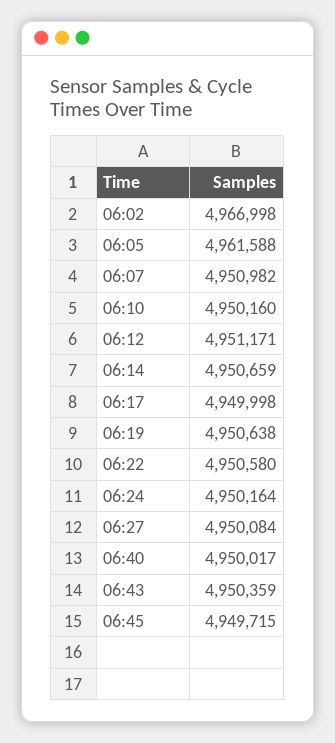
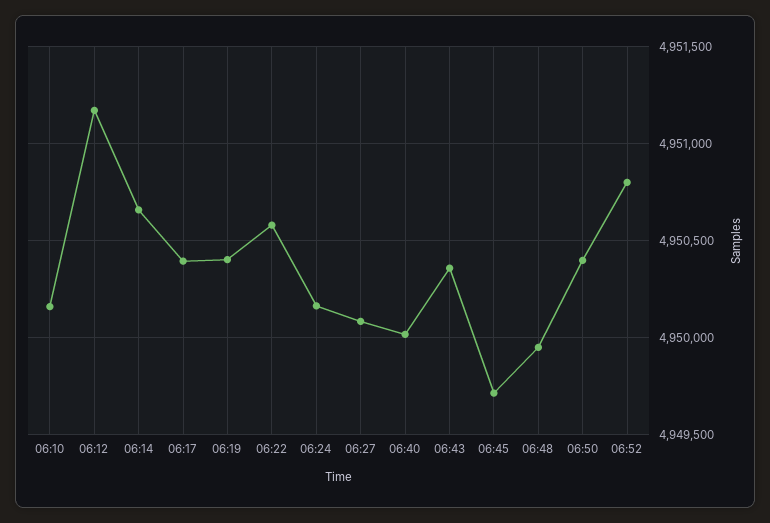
06:02: 4966998 -> none
06:05: 4961588 -> none
06:07: 4950982 -> none
06:17: 4949998 -> 4950400
06:19: 4950638 -> 4950400
06:48: none -> 4949950
06:50: none -> 4950400
06:52: none -> 4950800

